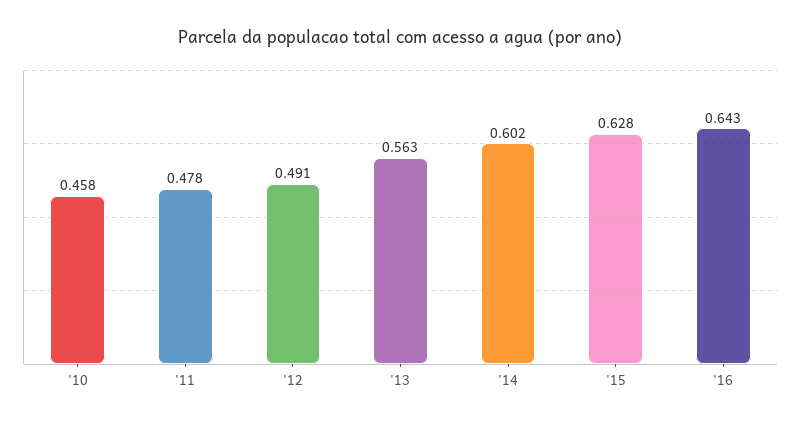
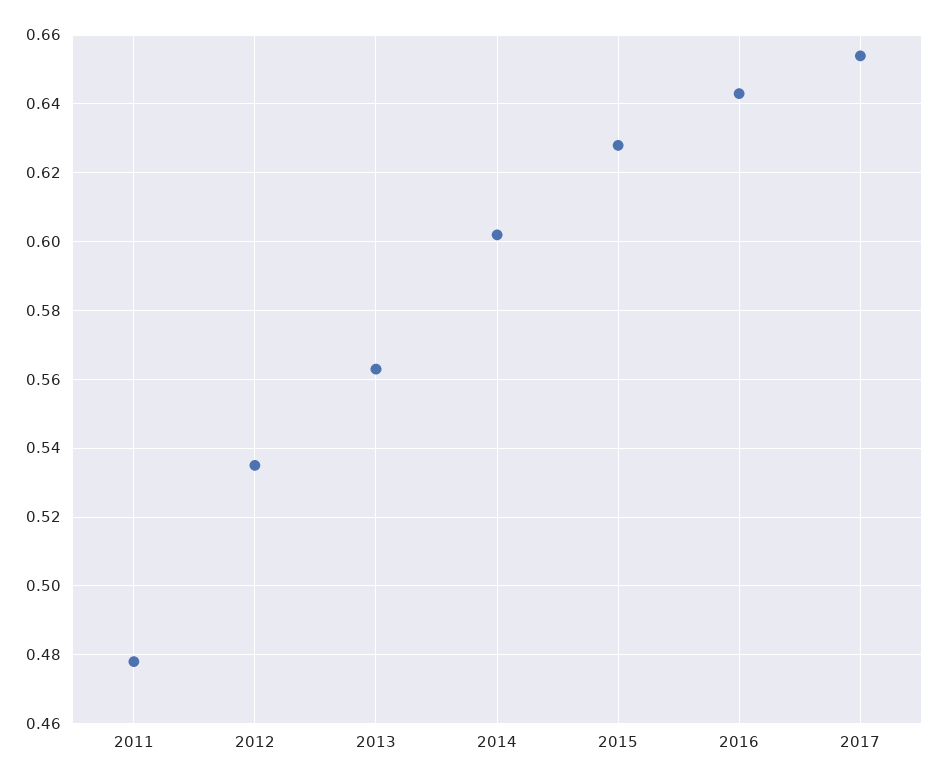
'10: 0.458 -> none
'12: 0.491 -> 0.535
2017: none -> 0.655

